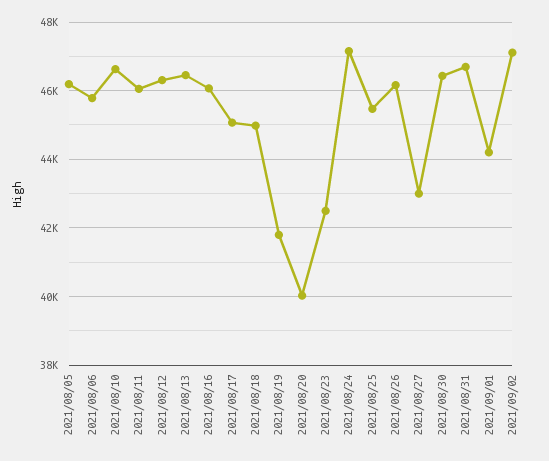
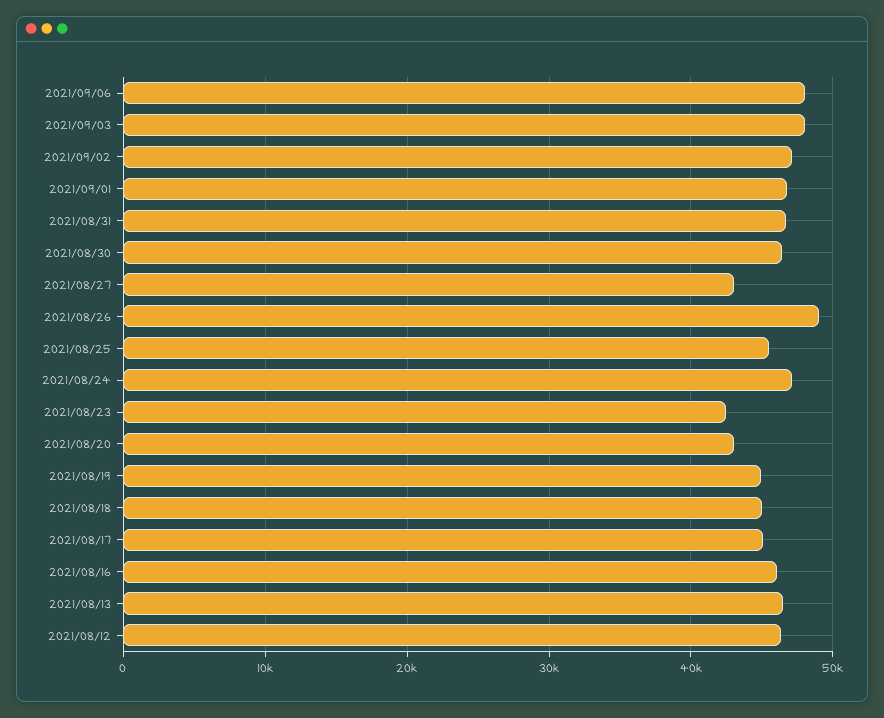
2021/08/05: 46200 -> none
2021/08/06: 45800 -> none
2021/08/10: 46600 -> none
2021/08/11: 46000 -> none
2021/08/19: 41800 -> 45000
2021/08/20: 40000 -> 43000
2021/08/26: 46200 -> 49000
2021/09/01: 44200 -> 47000
2021/09/06: none -> 48000
2021/09/03: none -> 48000

